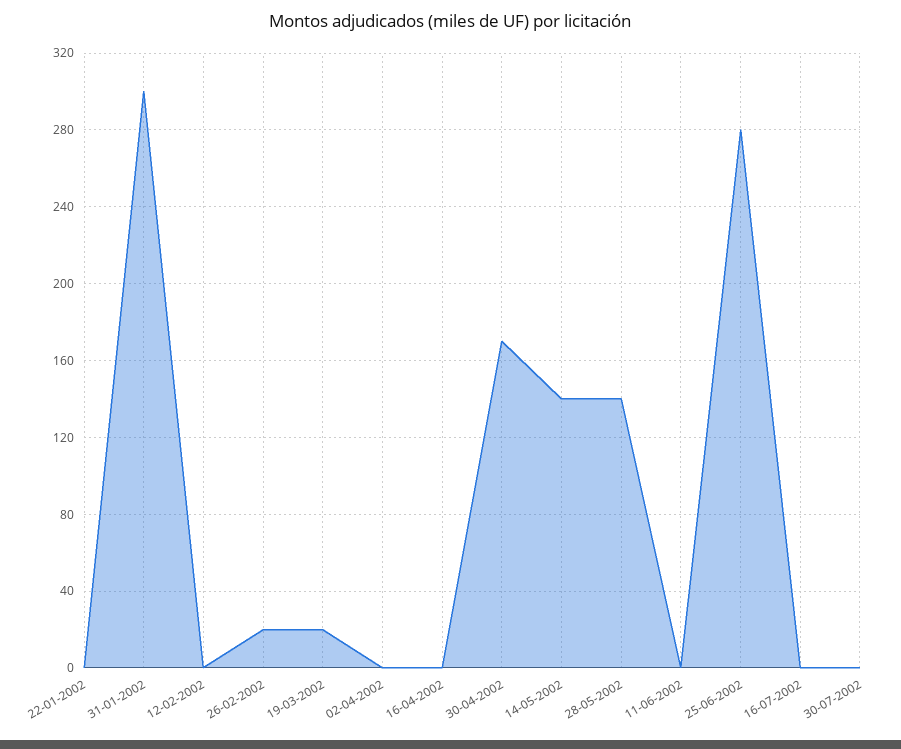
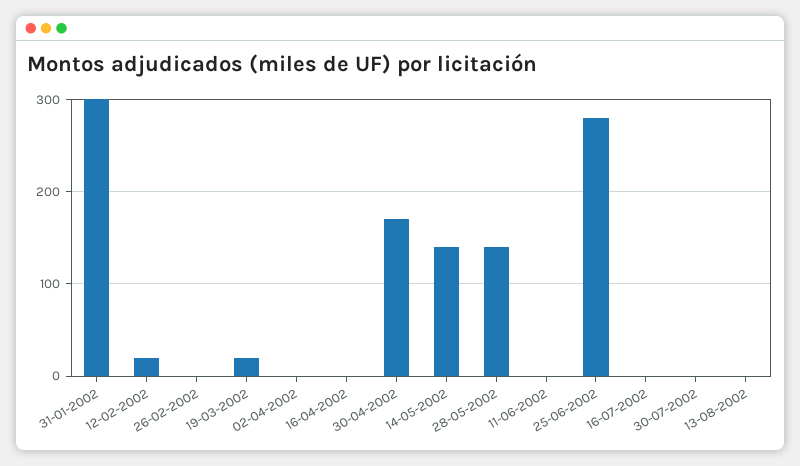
22-01-2002: 0 -> none
12-02-2002: 0 -> 20
26-02-2002: 20 -> 0
13-08-2002: none -> 0

